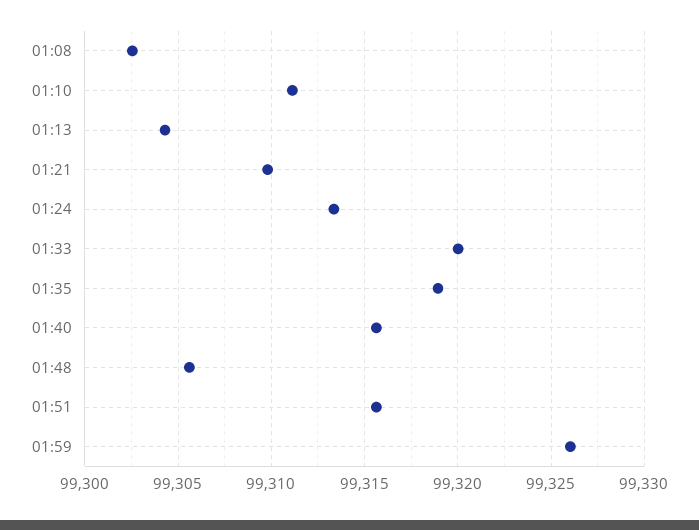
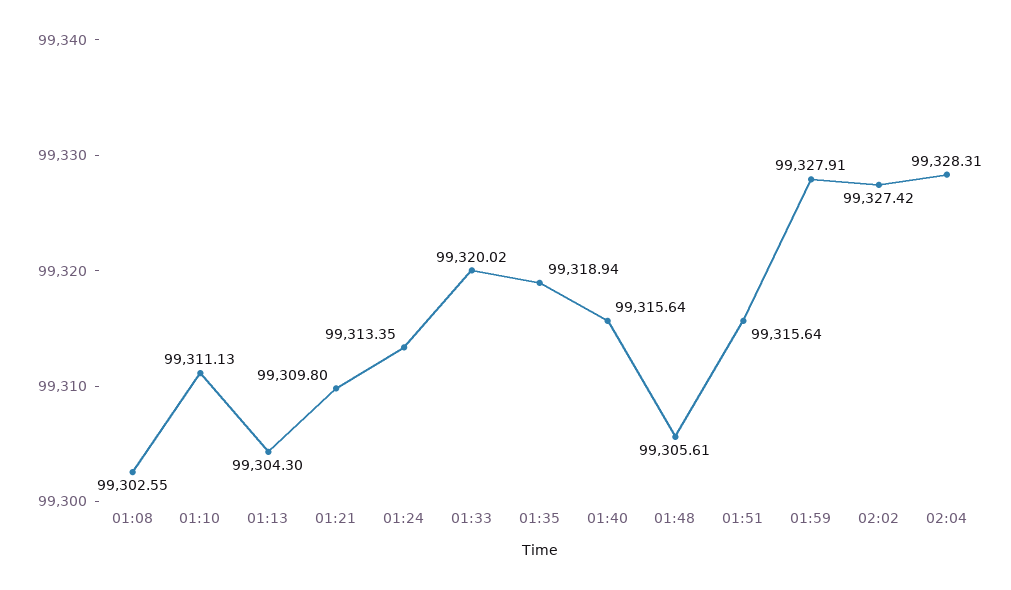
01:59: 99326 -> 99327.91
02:02: none -> 99327.42
02:04: none -> 99328.31

